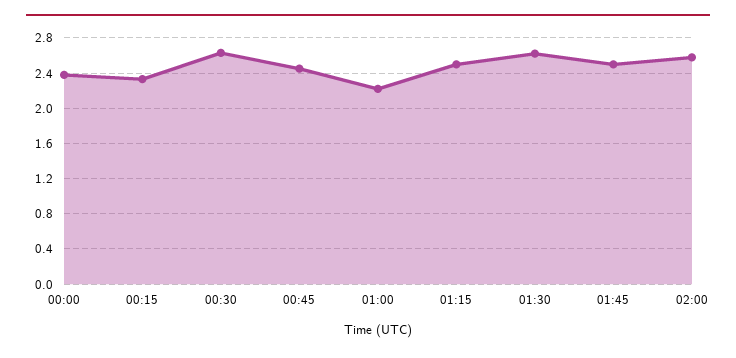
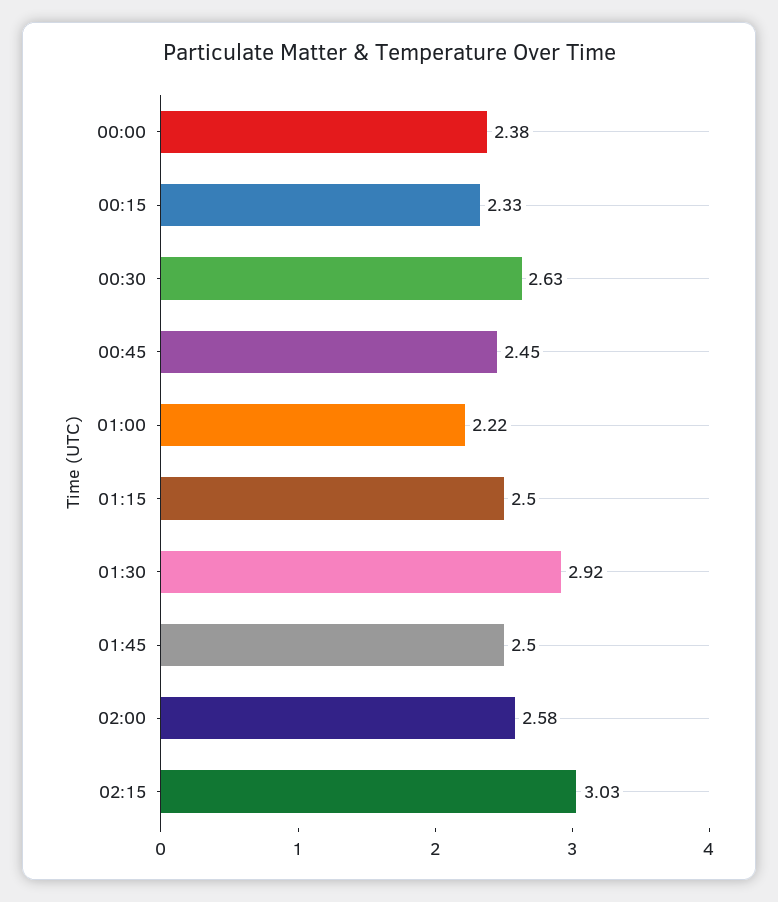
01:30: 2.6 -> 2.92
02:15: none -> 3.03

